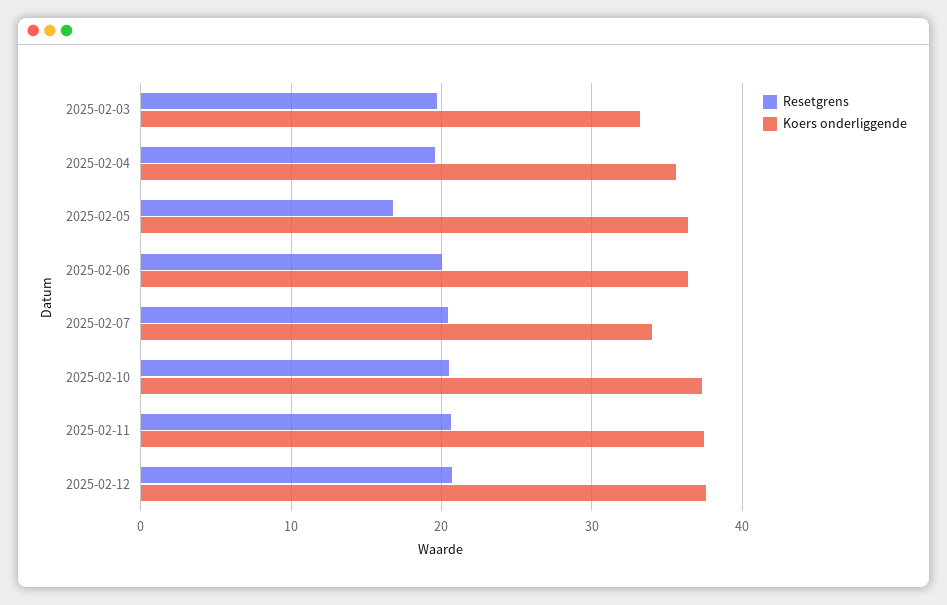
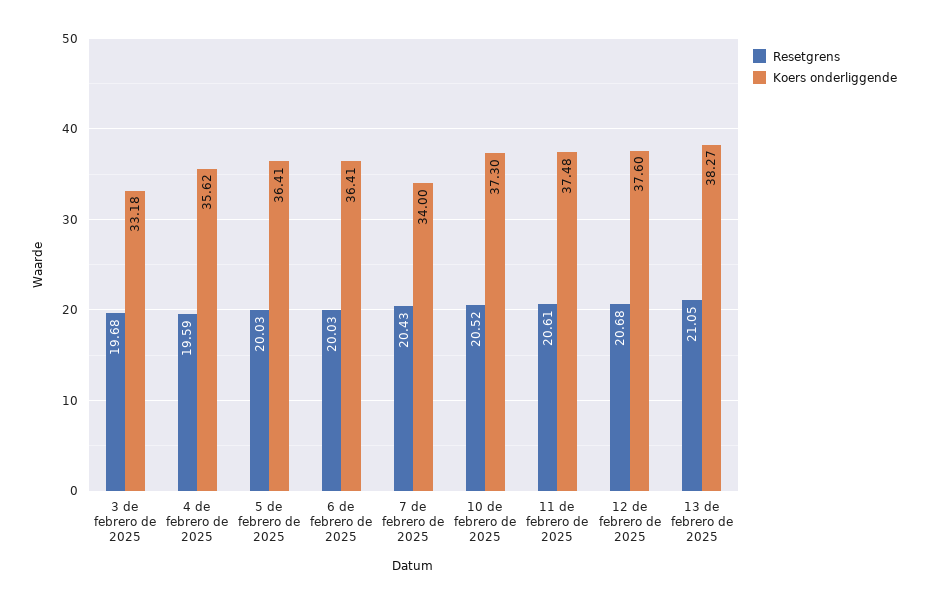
Resetgrens, 2025-02-05: 17 -> 20.03
Resetgrens, 13 de febrero de 2025: none -> 21.05
Koers onderliggende, 13 de febrero de 2025: none -> 38.27

